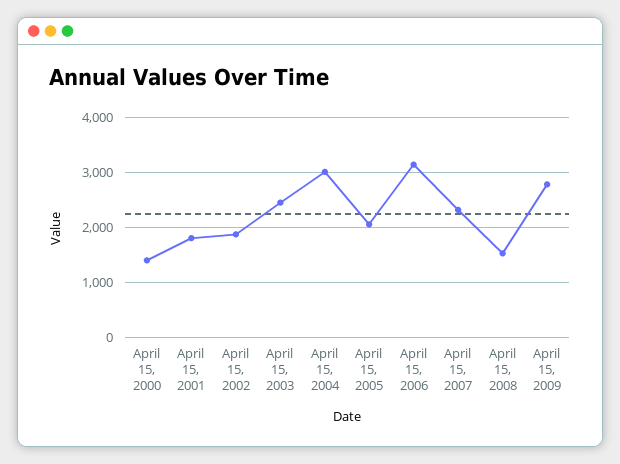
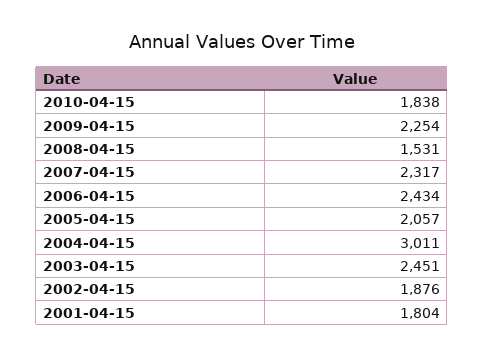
April 15, 2000: 1400 -> none
April 15, 2006: 3200 -> 2434
April 15, 2009: 2800 -> 2254
2010-04-15: none -> 1838

